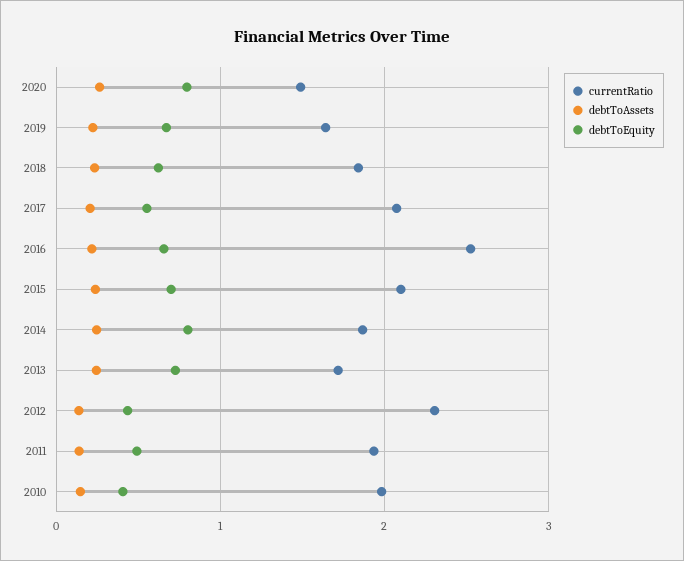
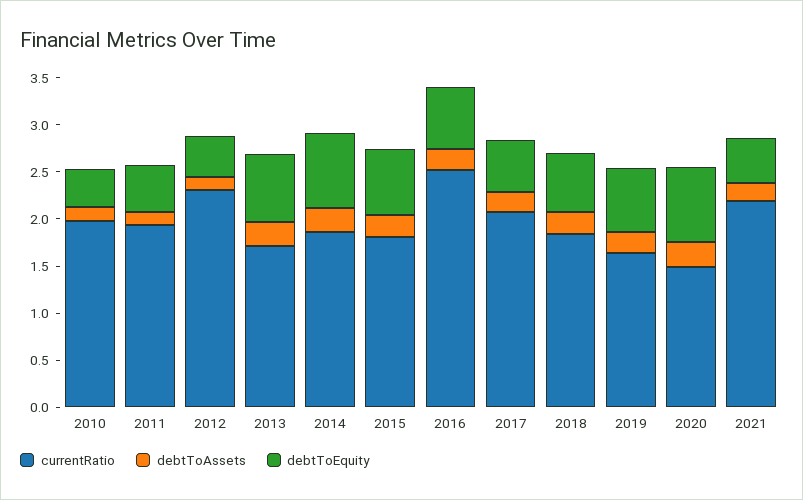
currentRatio, 2015: 2.1 -> 1.8
currentRatio, 2021: none -> 2.2
debtToAssets, 2021: none -> 0.2
debtToEquity, 2021: none -> 0.5

